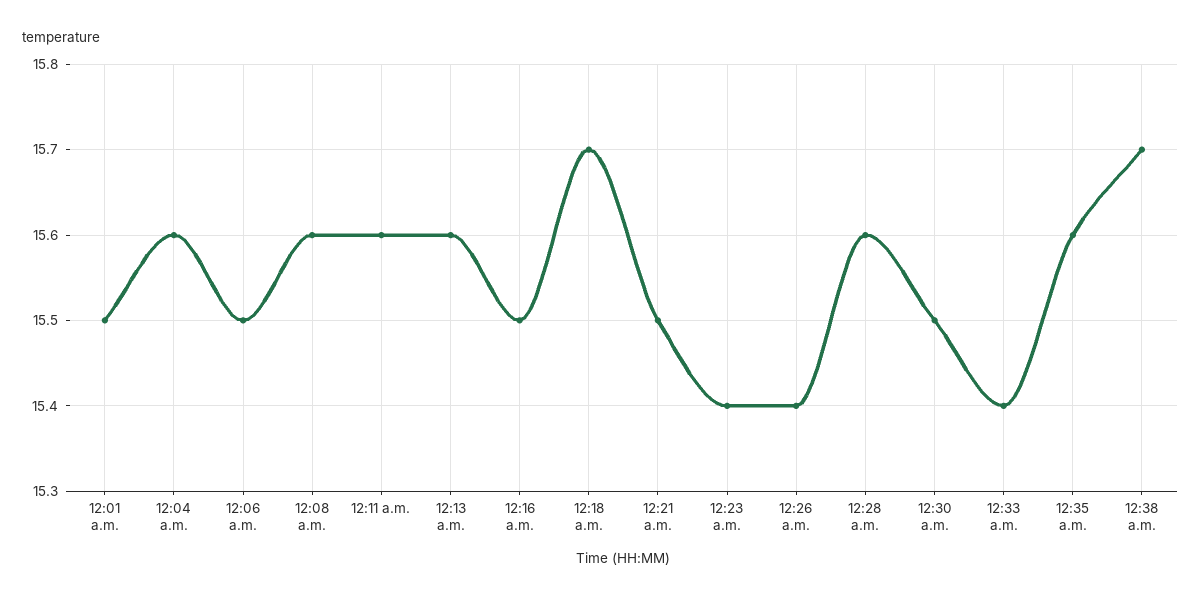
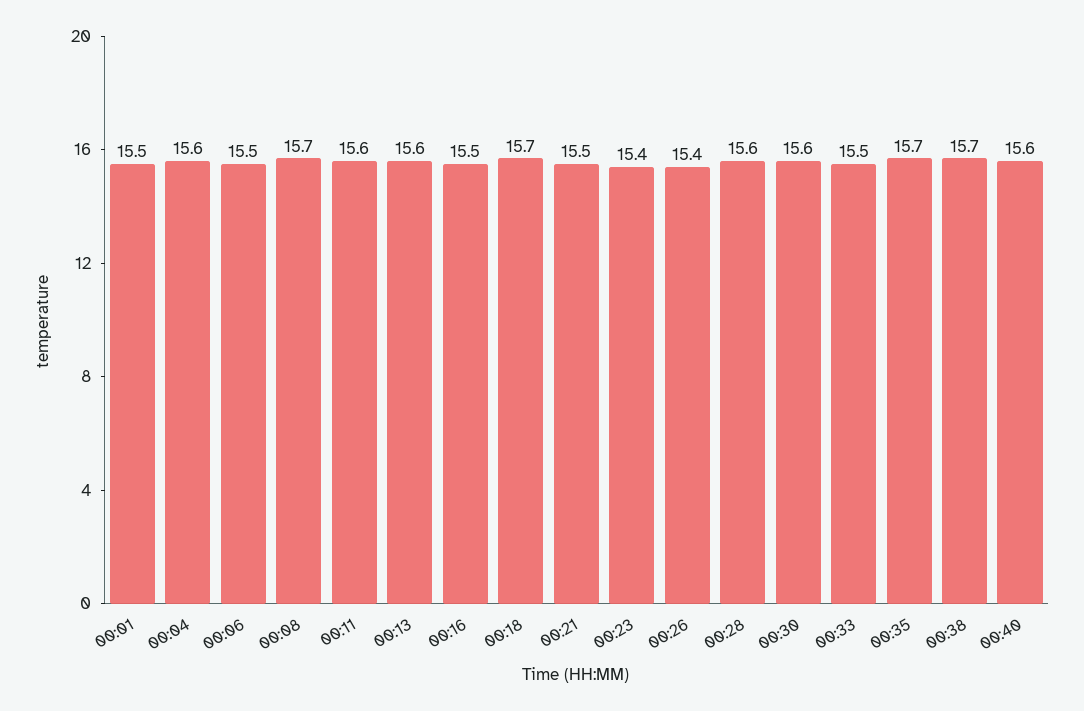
12:08 a.m.: 15.6 -> 15.7
12:30 a.m.: 15.5 -> 15.6
12:33 a.m.: 15.4 -> 15.5
12:35 a.m.: 15.6 -> 15.7
00:40: none -> 15.6

